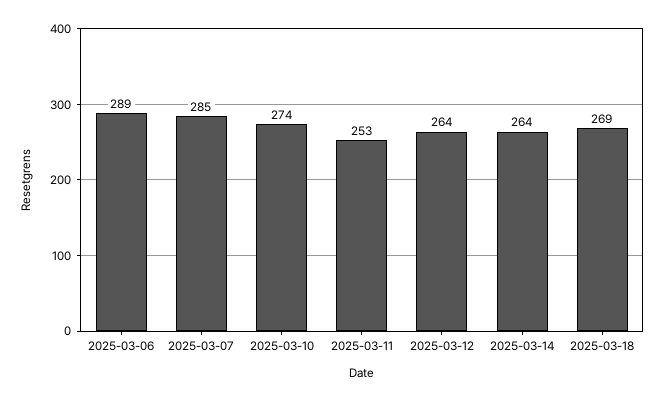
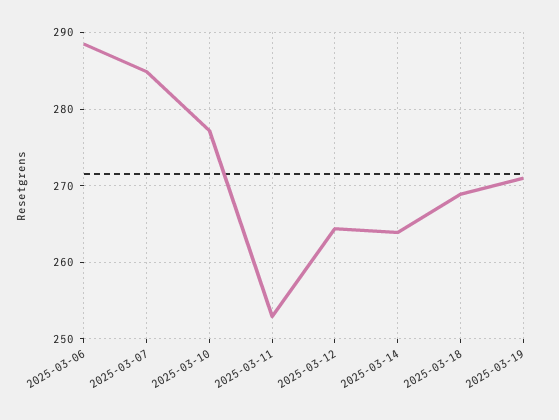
2025-03-10: 274 -> 277
2025-03-19: none -> 271

